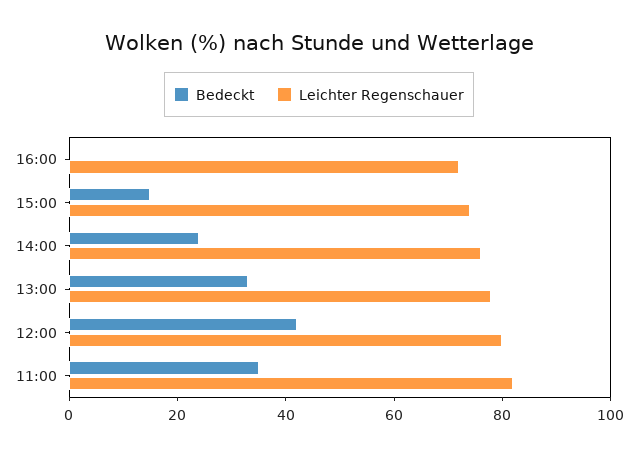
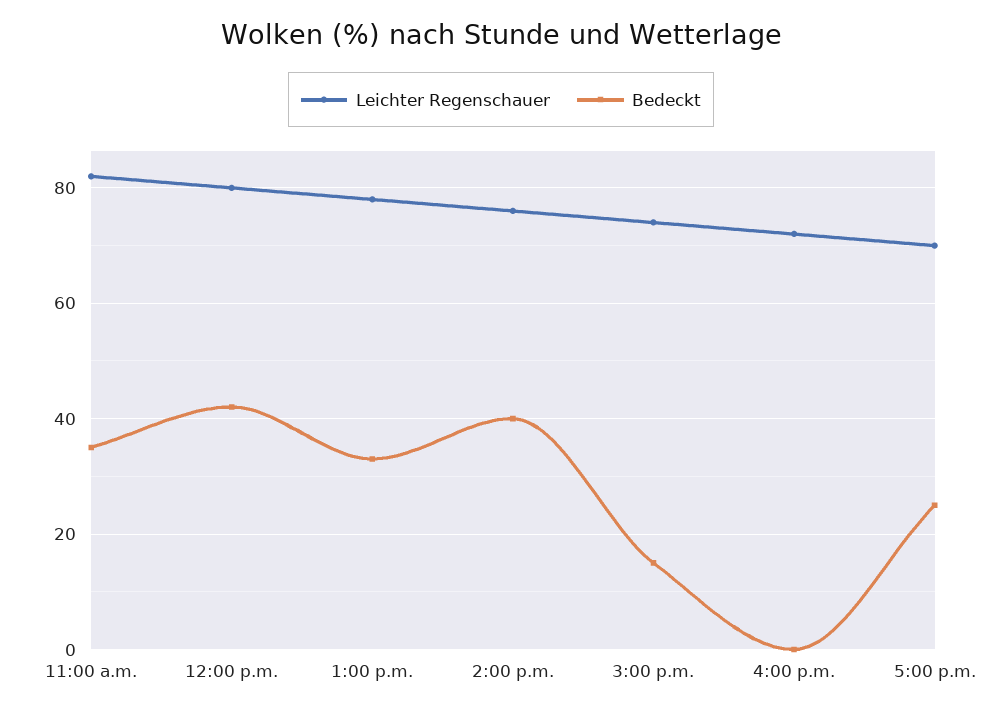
Bedeckt, 14:00: 25 -> 40
Leichter Regenschauer, 5:00 p.m.: none -> 70
Bedeckt, 5:00 p.m.: none -> 25

